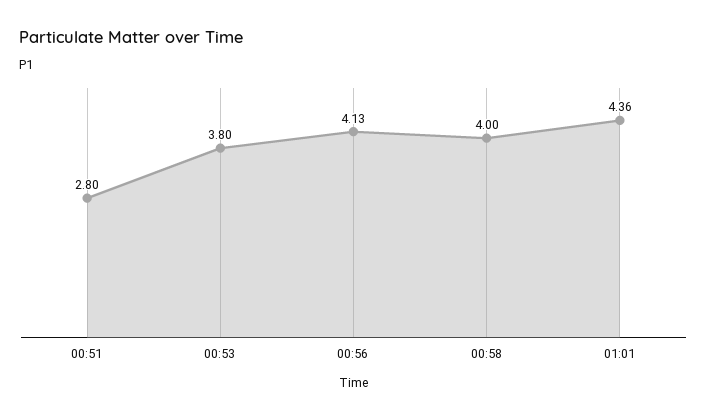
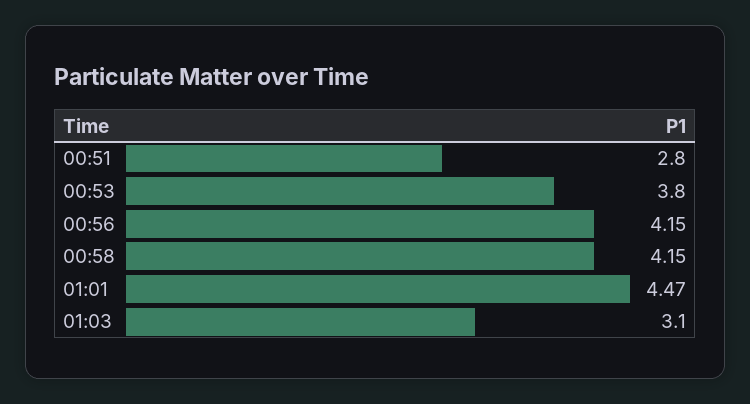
00:56: 4.13 -> 4.15
00:58: 4 -> 4.15
01:01: 4.36 -> 4.47
01:03: none -> 3.1

